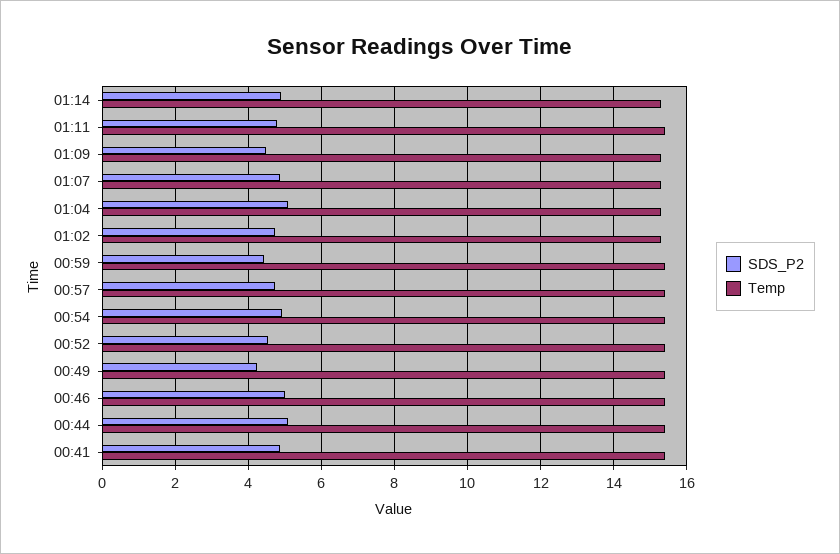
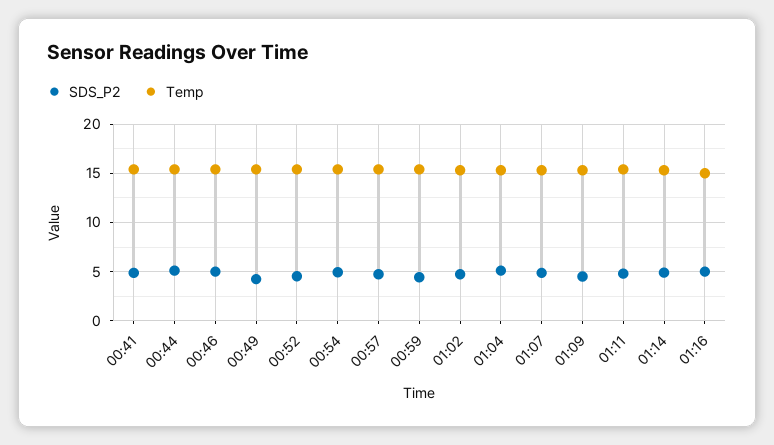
SDS_P2, 01:16: none -> 5
Temp, 01:16: none -> 15

